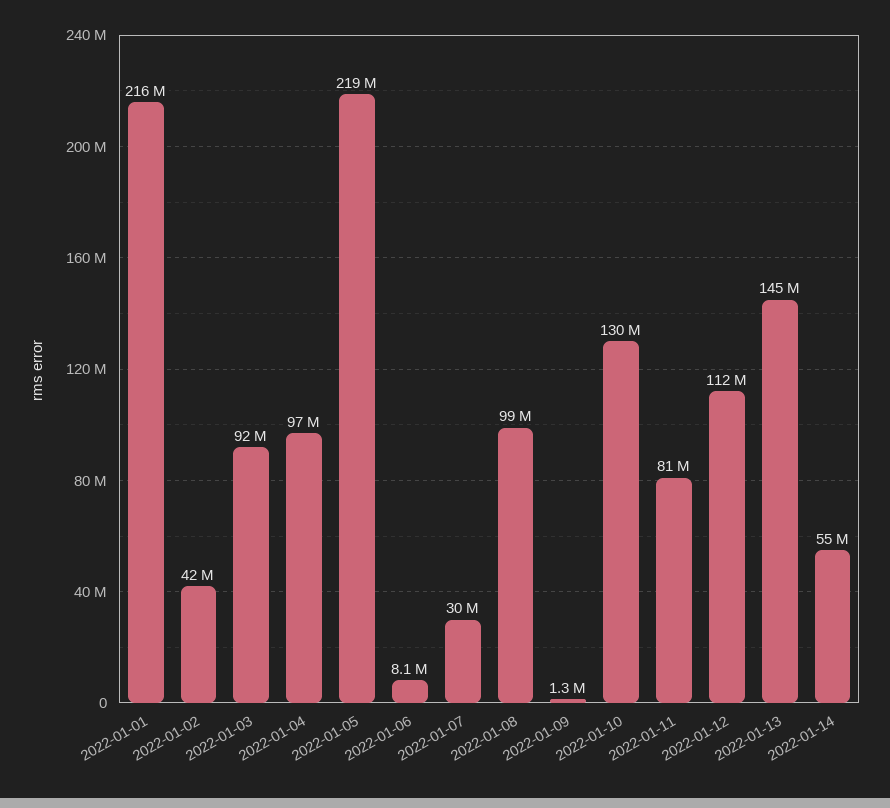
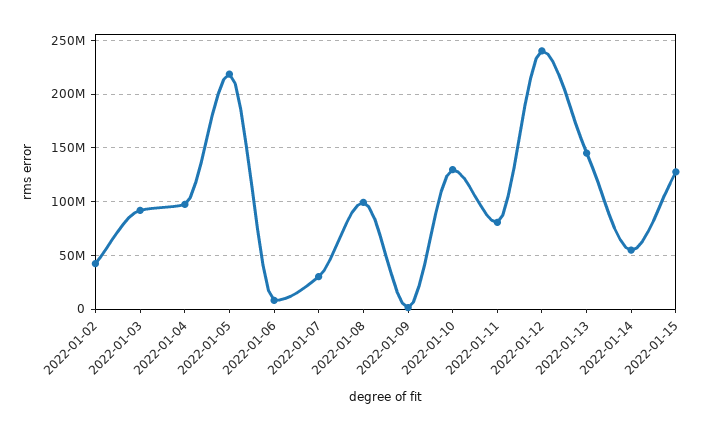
2022-01-01: 216000000 -> none
2022-01-12: 112000000 -> 240000000
2022-01-15: none -> 130000000

